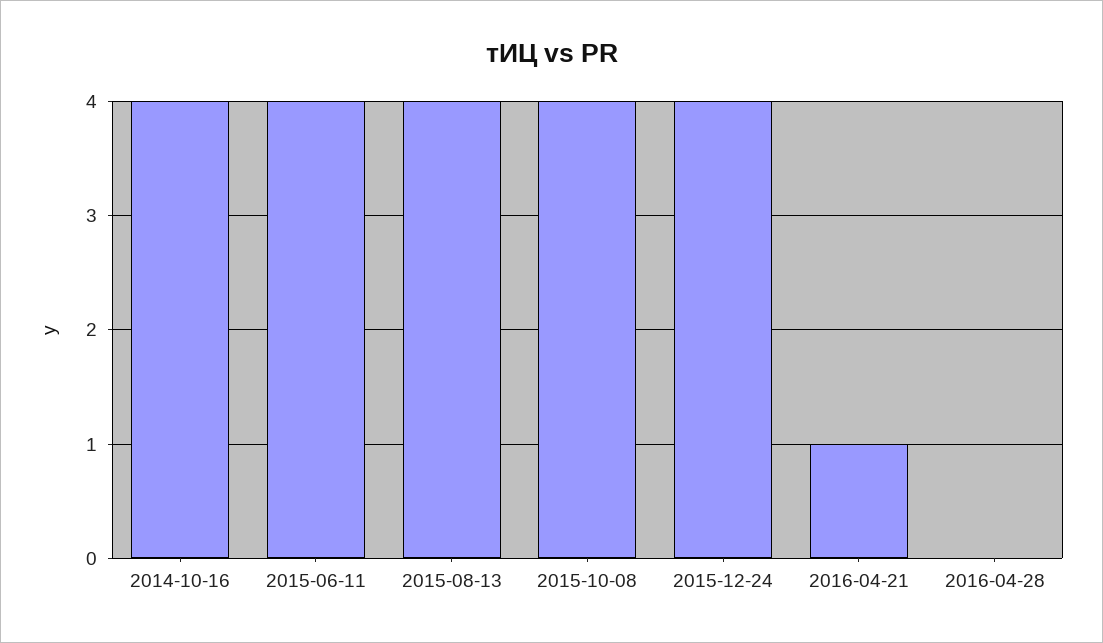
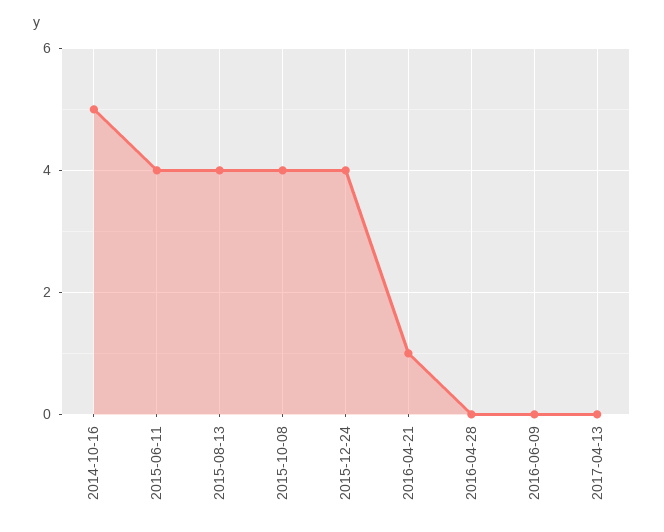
2014-10-16: 4 -> 5
2016-06-09: none -> 0
2017-04-13: none -> 0

